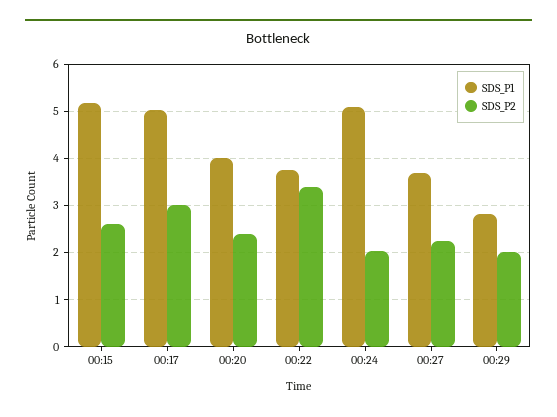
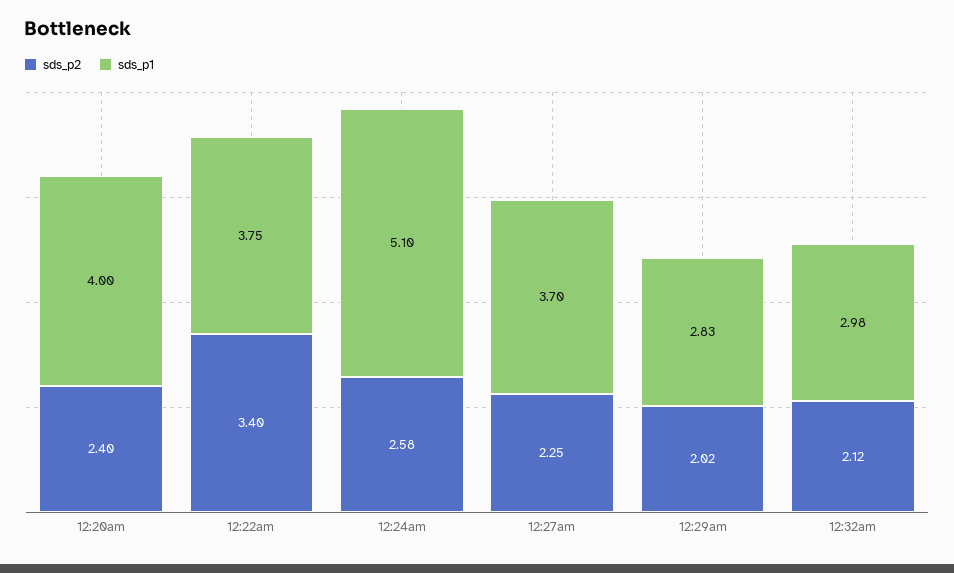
SDS_P1, 00:15: 5.2 -> none
SDS_P2, 00:15: 2.6 -> none
SDS_P1, 00:17: 5 -> none
SDS_P2, 00:17: 3 -> none
SDS_P2, 00:24: 2 -> 2.58
SDS_P2, 12:32am: none -> 2.12
SDS_P1, 12:32am: none -> 2.98

